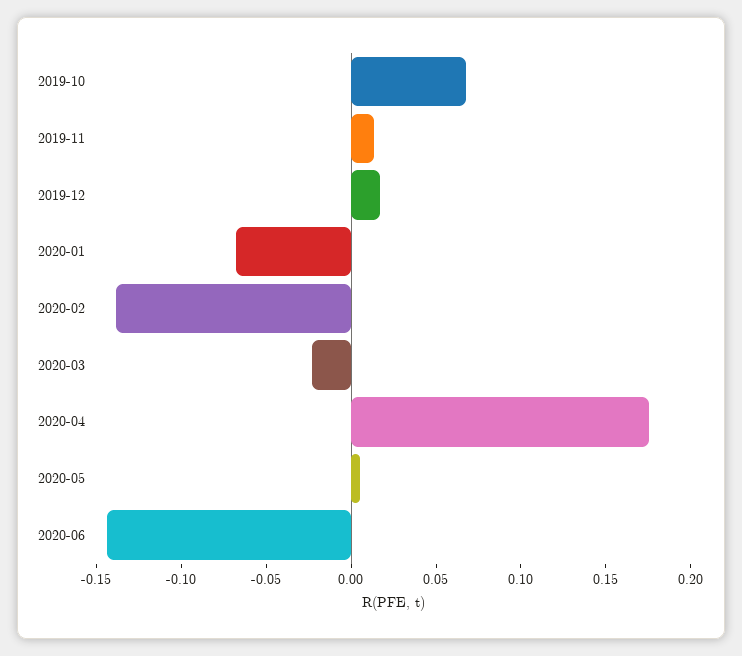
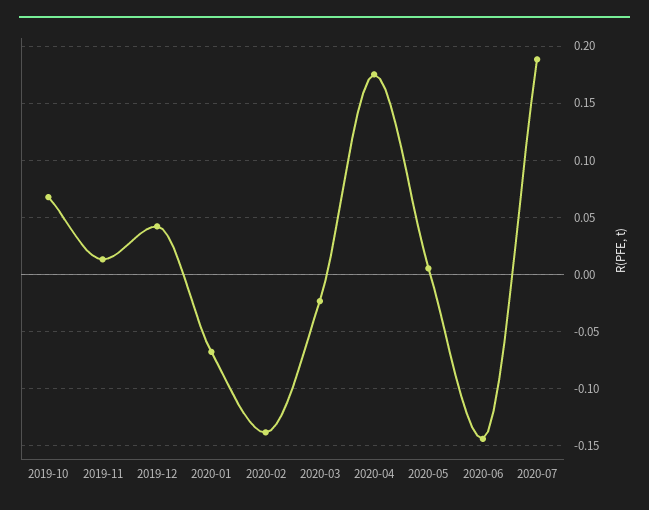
2019-12: 0.02 -> 0.04
2020-07: none -> 0.19

